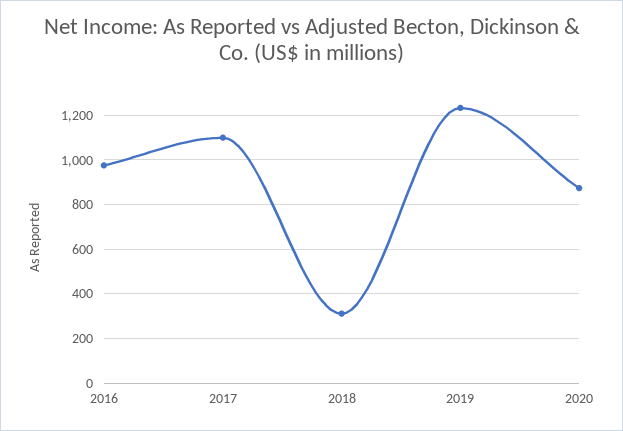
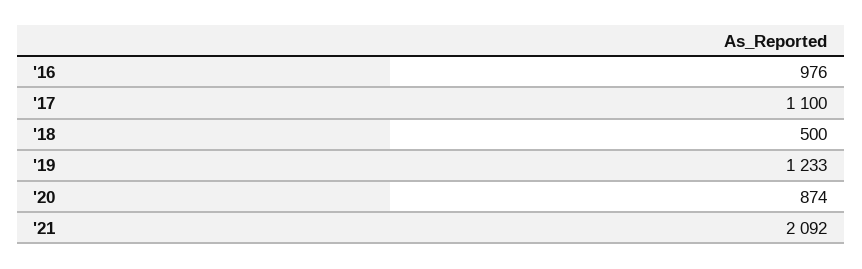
2018: 300 -> 500
'21: none -> 2092

